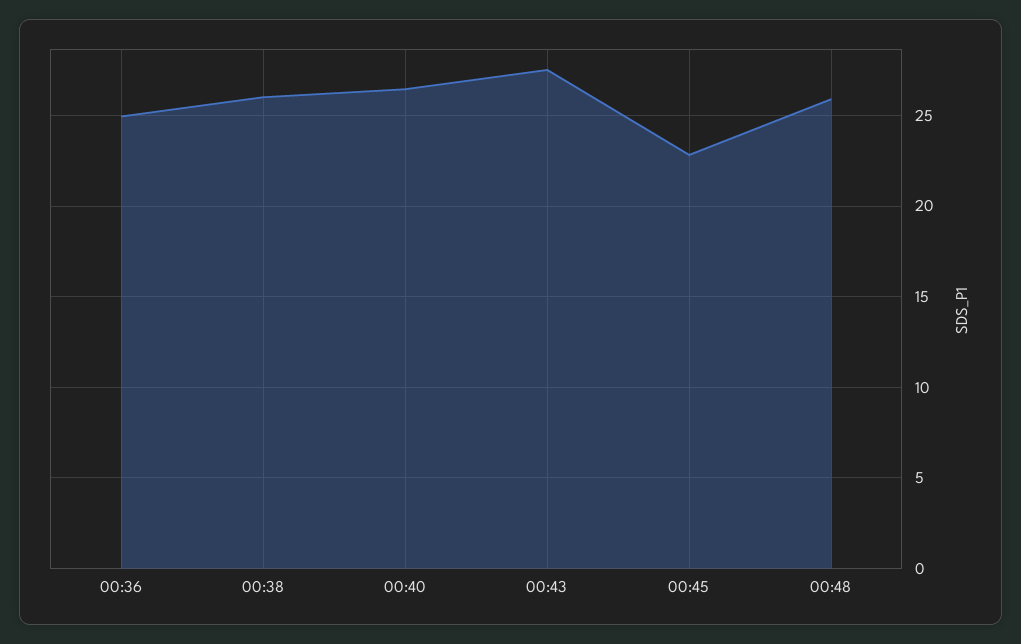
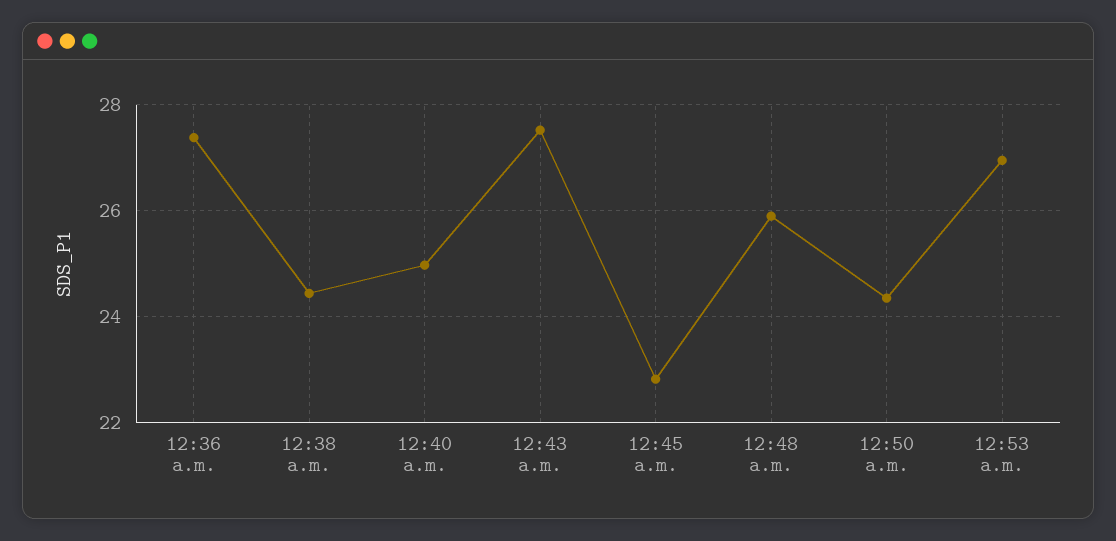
00:36: 25 -> 27.4
00:38: 26 -> 24.4
00:40: 26.5 -> 25
12:50 a.m.: none -> 24.4
12:53 a.m.: none -> 27

